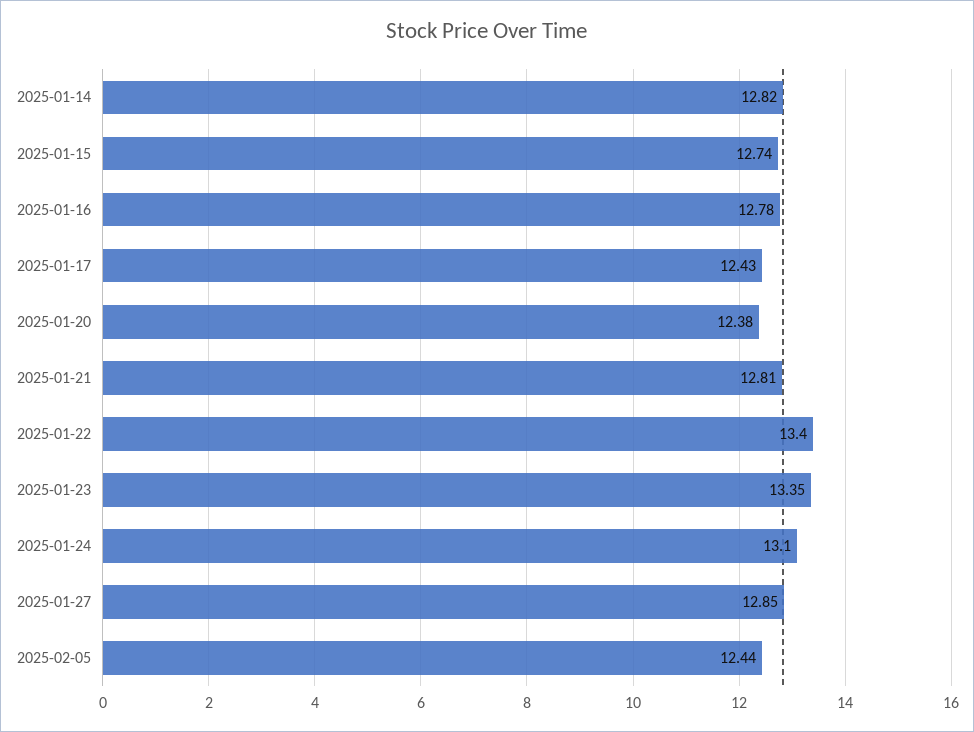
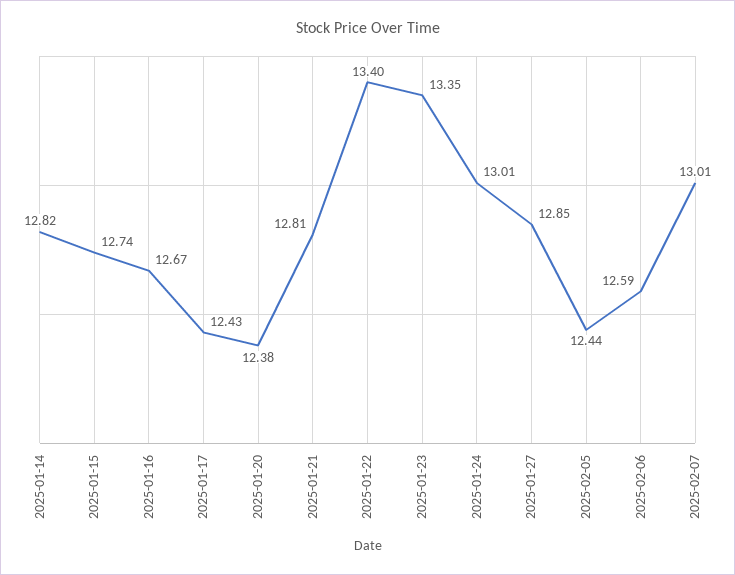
2025-01-16: 12.78 -> 12.67
2025-01-24: 13.1 -> 13.01
2025-02-06: none -> 12.59
2025-02-07: none -> 13.01

